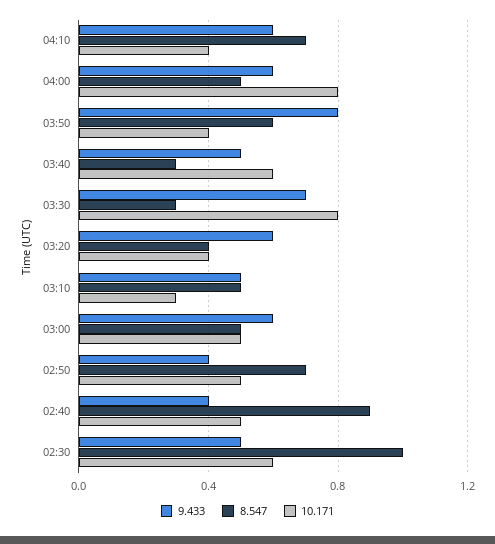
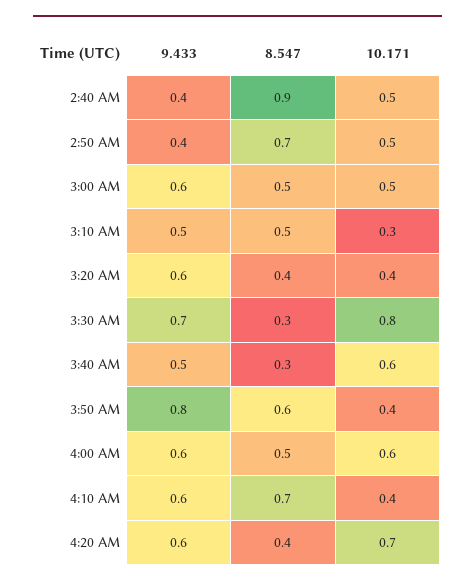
10.171, 04:00: 0.8 -> 0.6
9.433, 02:30: 0.5 -> none
8.547, 02:30: 1 -> none
10.171, 02:30: 0.6 -> none
9.433, 4:20 AM: none -> 0.6
8.547, 4:20 AM: none -> 0.4
10.171, 4:20 AM: none -> 0.7

